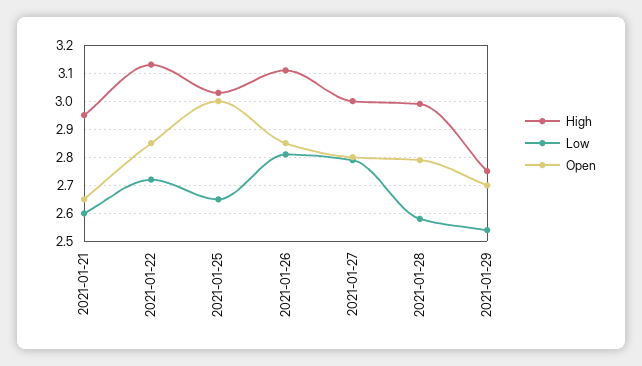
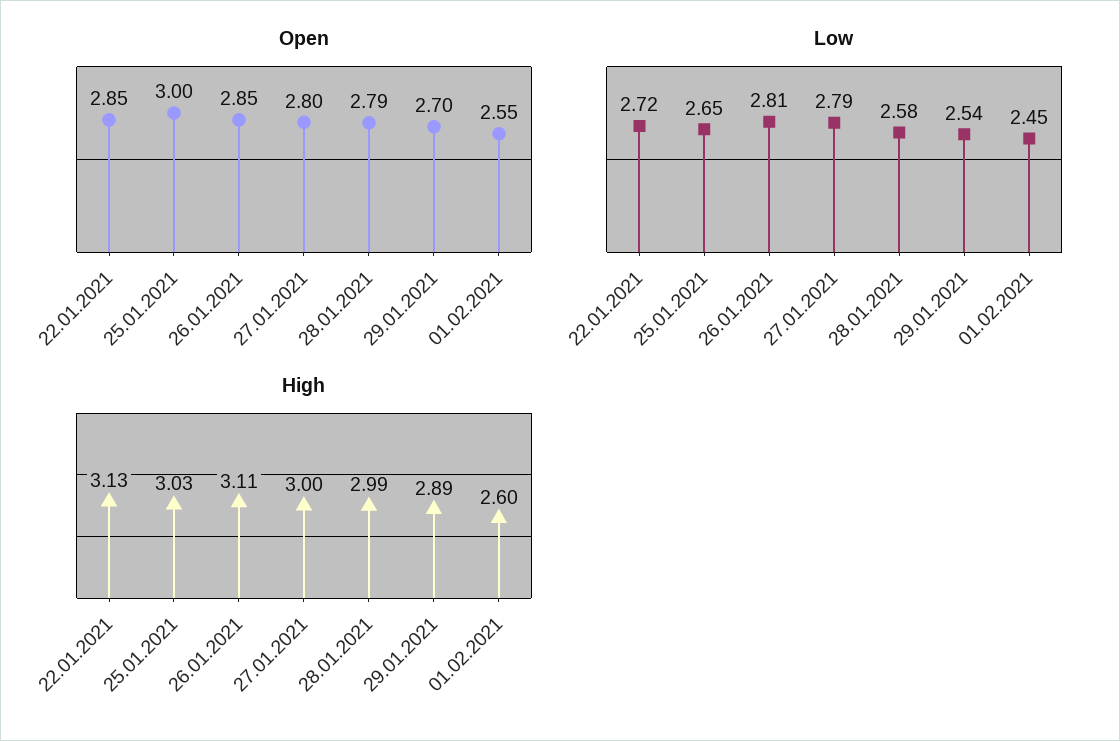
High, 2021-01-21: 2.95 -> none
Low, 2021-01-21: 2.6 -> none
Open, 2021-01-21: 2.65 -> none
High, 2021-01-29: 2.75 -> 2.89
Open, 01.02.2021: none -> 2.55
Low, 01.02.2021: none -> 2.45
High, 01.02.2021: none -> 2.6

